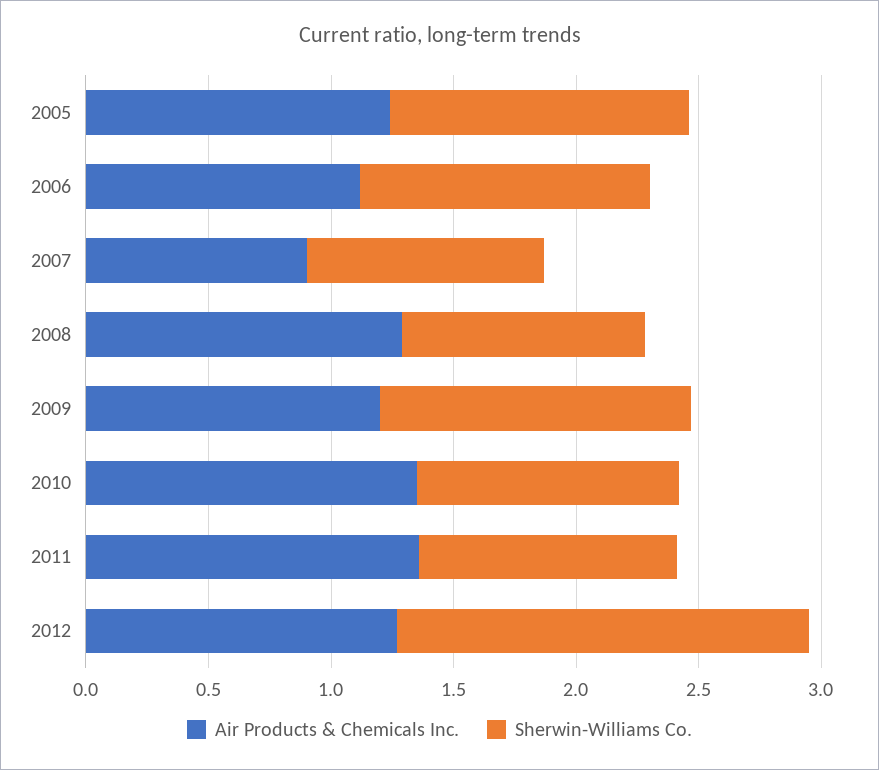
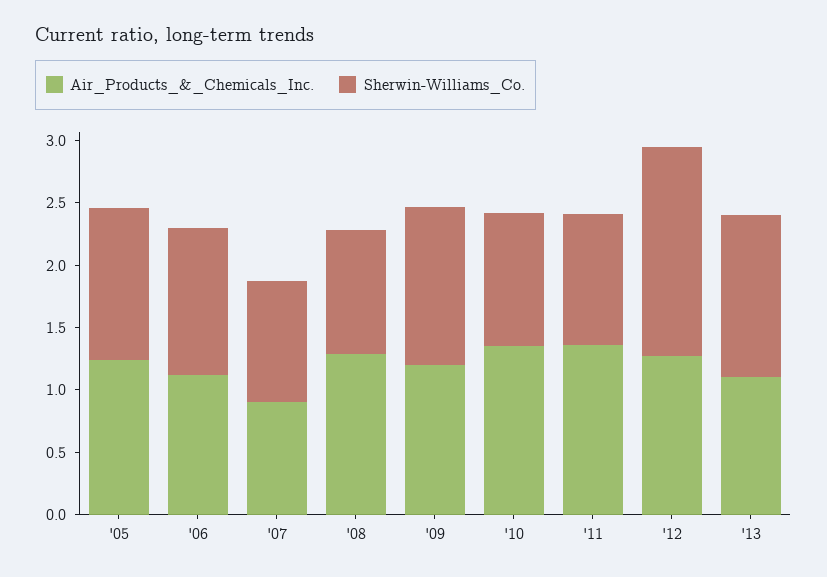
Air Products & Chemicals Inc., '13: none -> 1.1
Sherwin-Williams Co., '13: none -> 1.3

